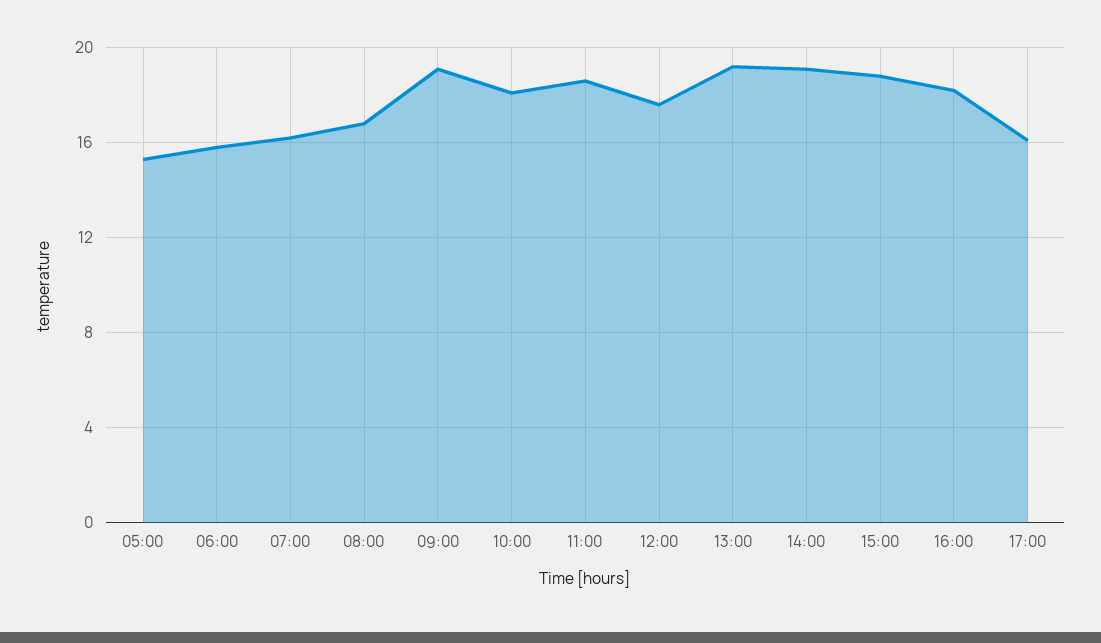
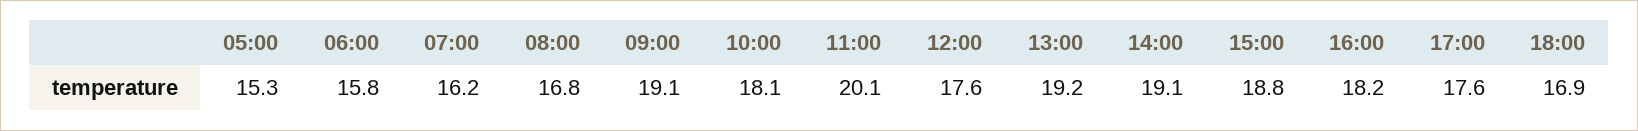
11:00: 18.5 -> 20.1
17:00: 16 -> 17.6
18:00: none -> 16.9

